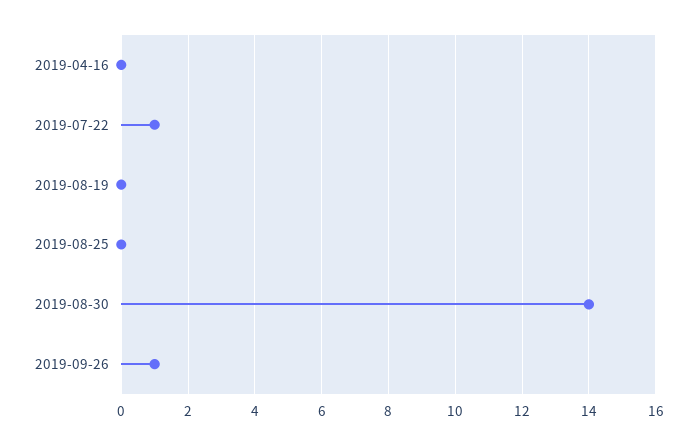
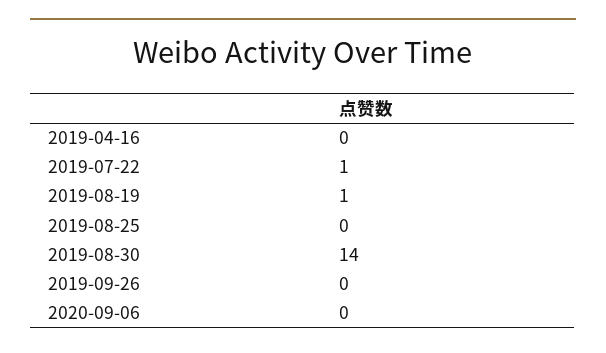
2019-08-19: 0 -> 1
2019-09-26: 1 -> 0
2020-09-06: none -> 0

